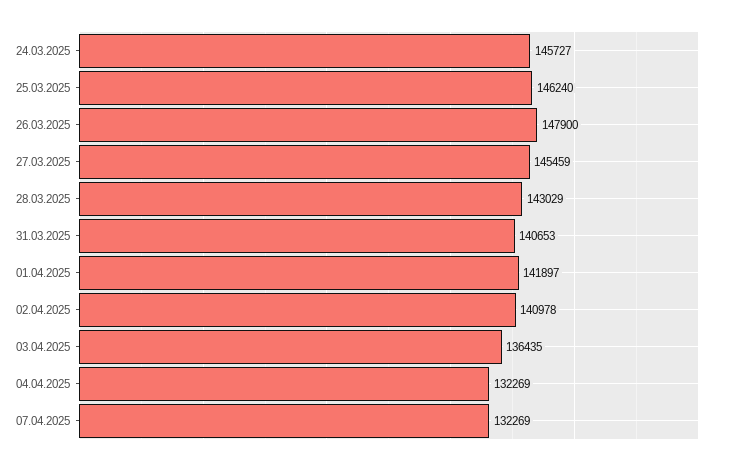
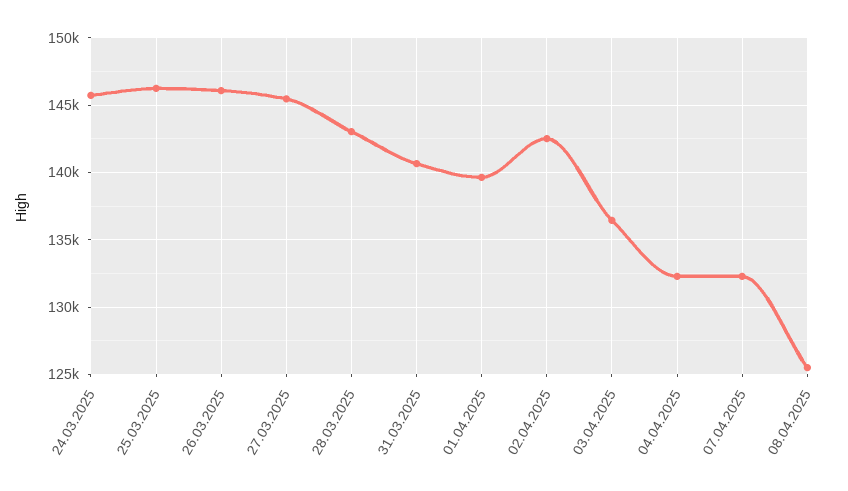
26.03.2025: 147900 -> 146000
01.04.2025: 141897 -> 139500
02.04.2025: 140978 -> 142500
08.04.2025: none -> 125500

